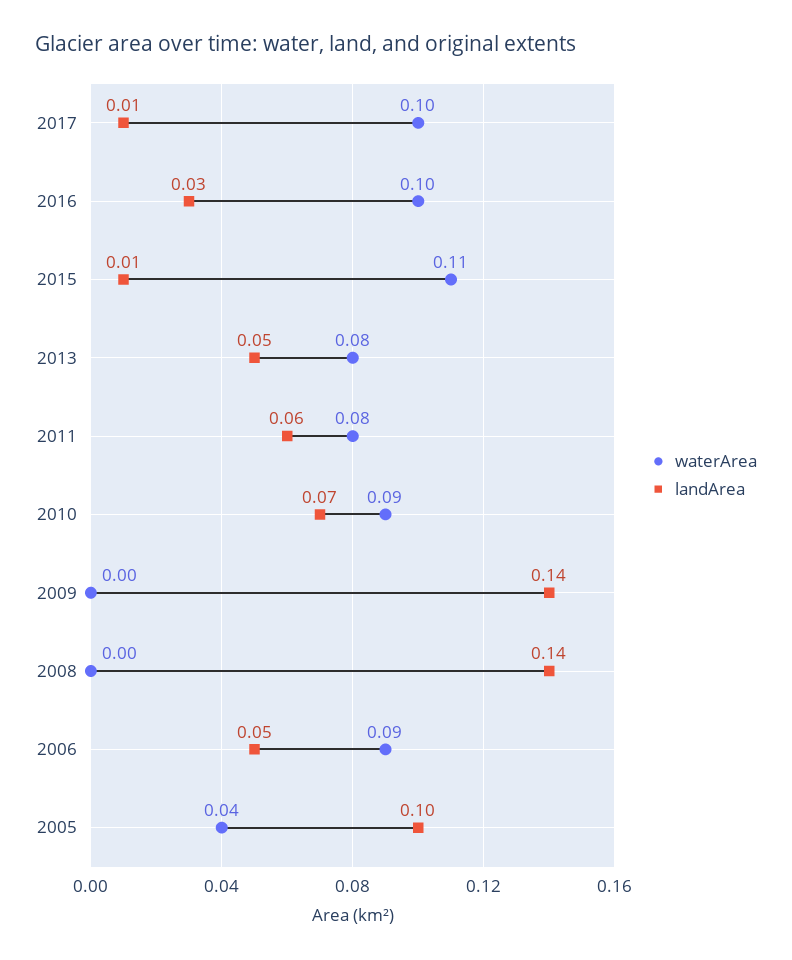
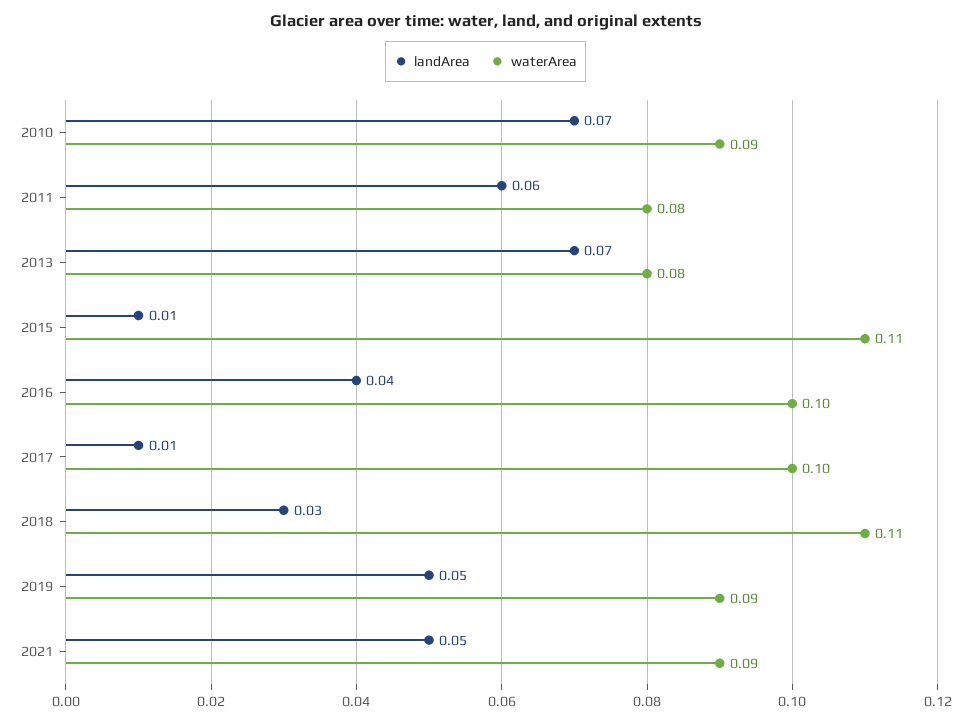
landArea, 2016: 0.03 -> 0.04
landArea, 2013: 0.05 -> 0.07
waterArea, 2009: 0 -> none
landArea, 2009: 0.14 -> none
waterArea, 2008: 0 -> none
landArea, 2008: 0.14 -> none
waterArea, 2006: 0.09 -> none
landArea, 2006: 0.05 -> none
waterArea, 2005: 0.04 -> none
landArea, 2005: 0.1 -> none
landArea, 2018: none -> 0.03
waterArea, 2018: none -> 0.11
landArea, 2019: none -> 0.05
waterArea, 2019: none -> 0.09
landArea, 2021: none -> 0.05
waterArea, 2021: none -> 0.09

